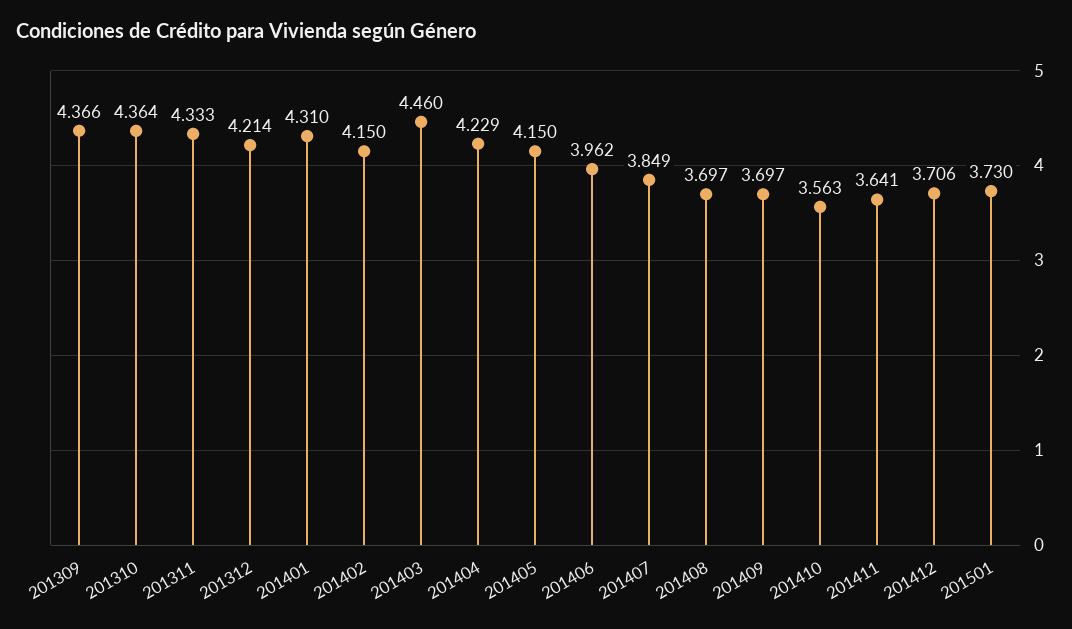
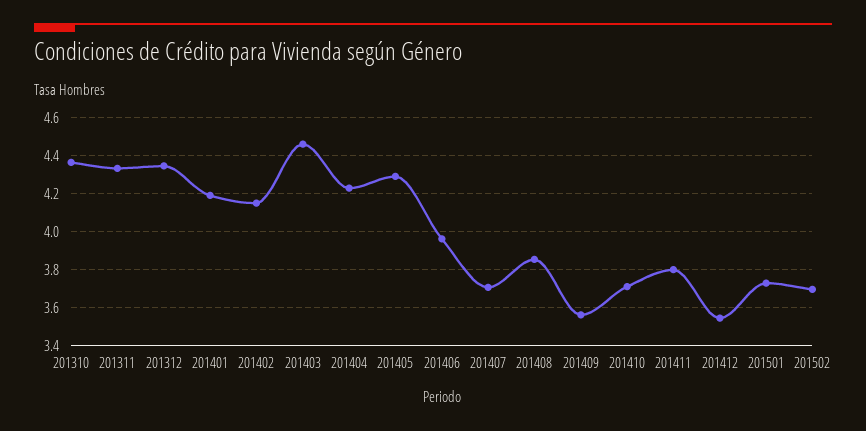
201309: 4.366 -> none
201312: 4.214 -> 4.35
201401: 4.31 -> 4.2
201405: 4.15 -> 4.3
201407: 3.849 -> 3.7
201408: 3.697 -> 3.85
201409: 3.697 -> 3.55
201410: 3.563 -> 3.7
201411: 3.641 -> 3.8
201412: 3.706 -> 3.55
201502: none -> 3.7

